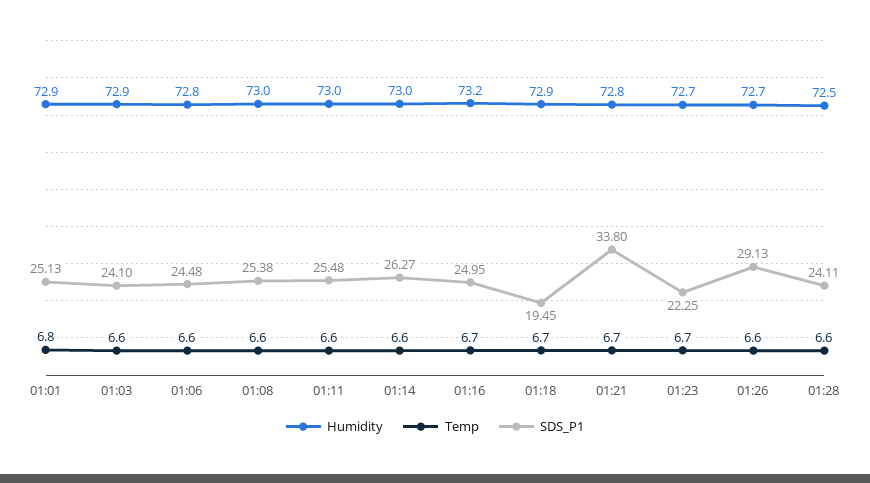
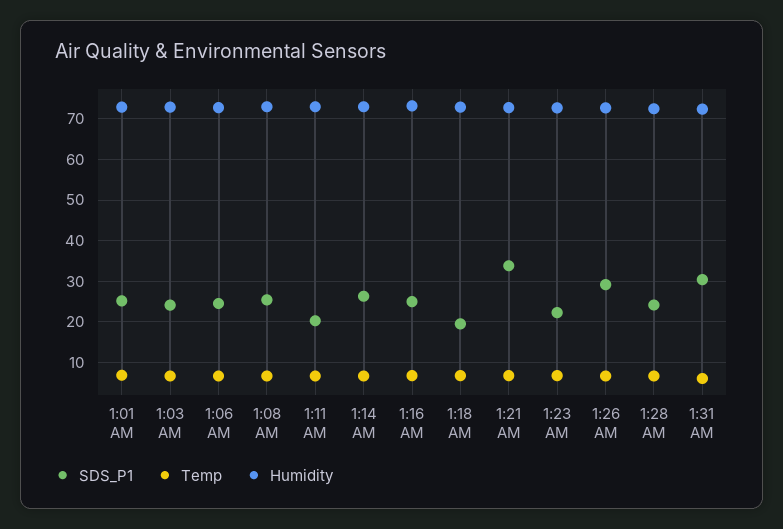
SDS_P1, 01:11: 25.48 -> 20
SDS_P1, 1:31 AM: none -> 30
Temp, 1:31 AM: none -> 6
Humidity, 1:31 AM: none -> 72

